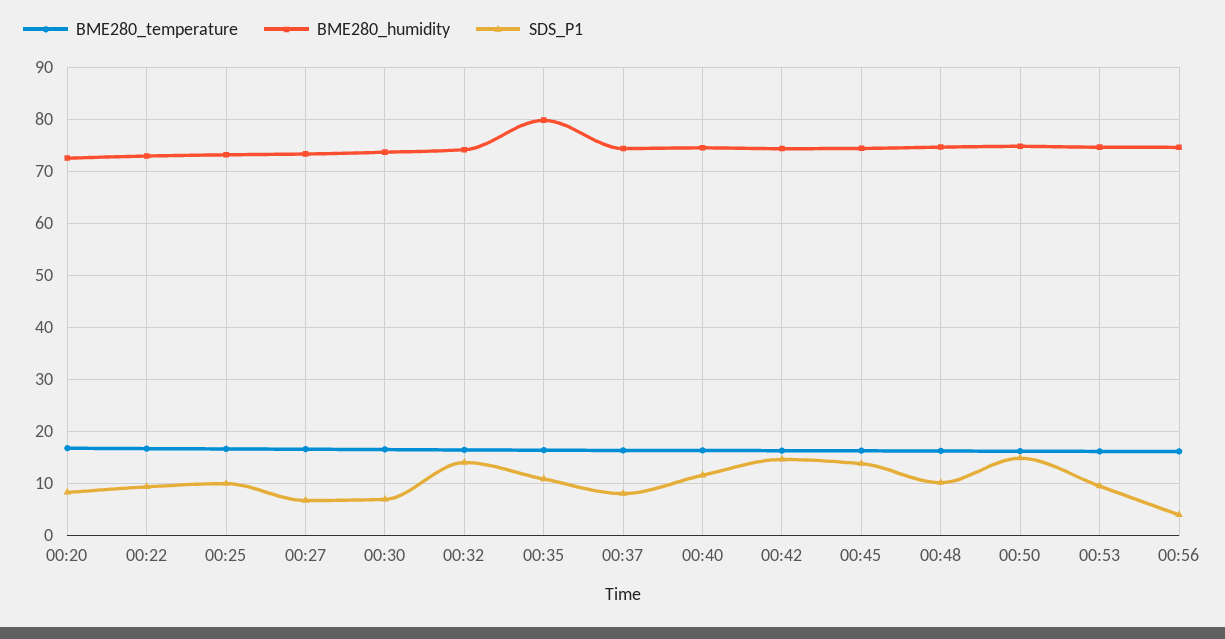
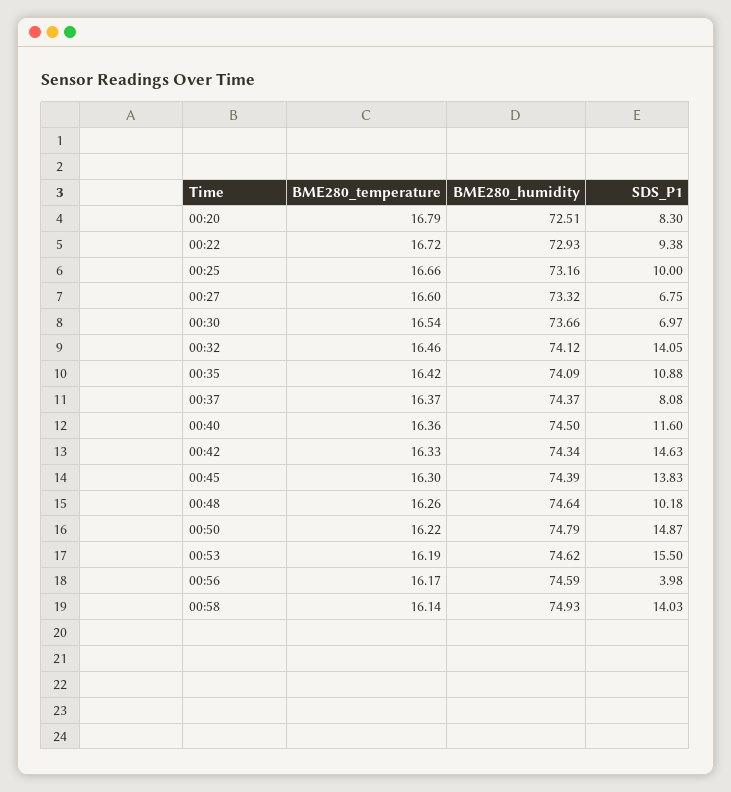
BME280_humidity, 00:35: 80 -> 74.09
SDS_P1, 00:53: 10 -> 15.5
BME280_temperature, 00:58: none -> 16.14
BME280_humidity, 00:58: none -> 74.93
SDS_P1, 00:58: none -> 14.03

